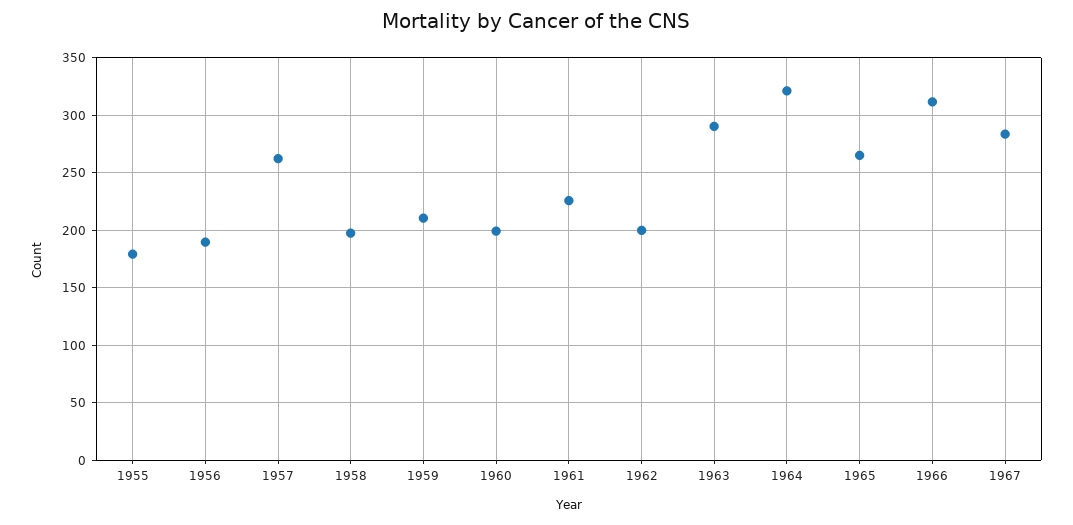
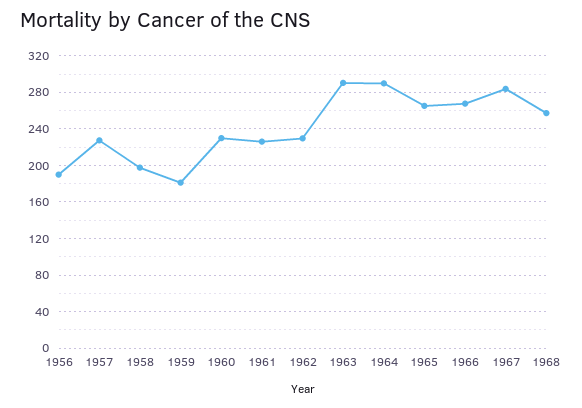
1955: 180 -> none
1957: 260 -> 230
1959: 210 -> 180
1960: 200 -> 230
1962: 200 -> 230
1964: 320 -> 290
1966: 310 -> 270
1968: none -> 260

